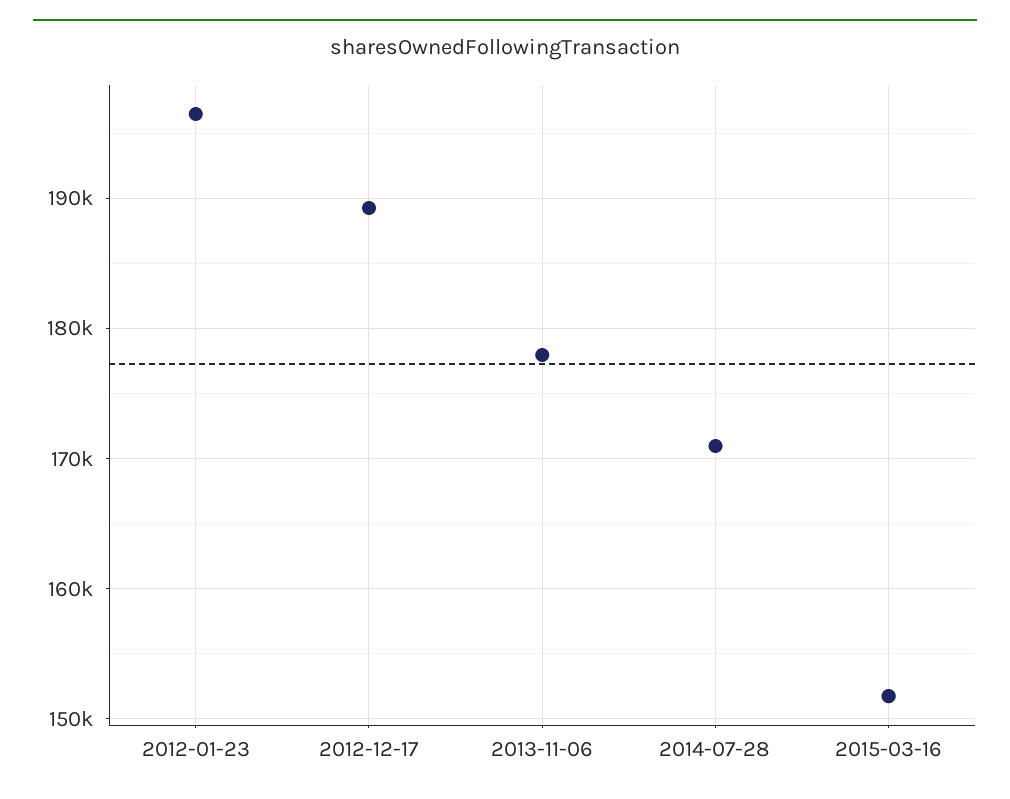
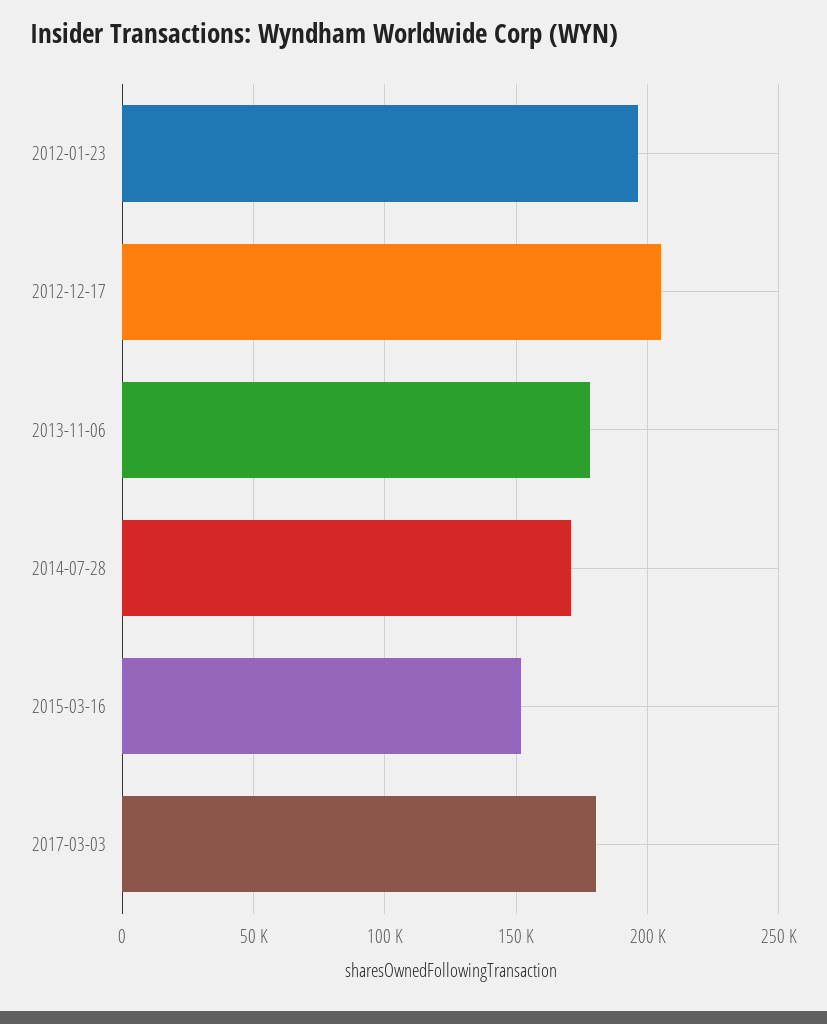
2012-12-17: 189000 -> 205000
2017-03-03: none -> 180000

